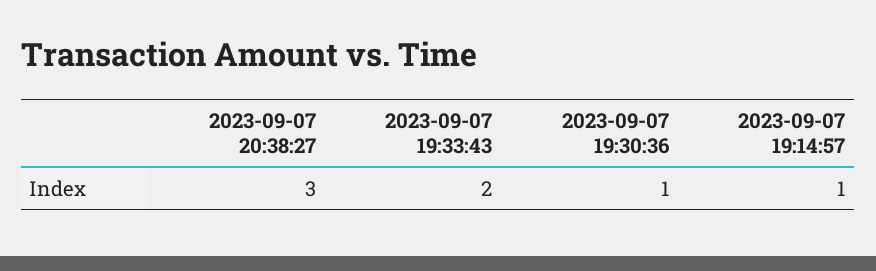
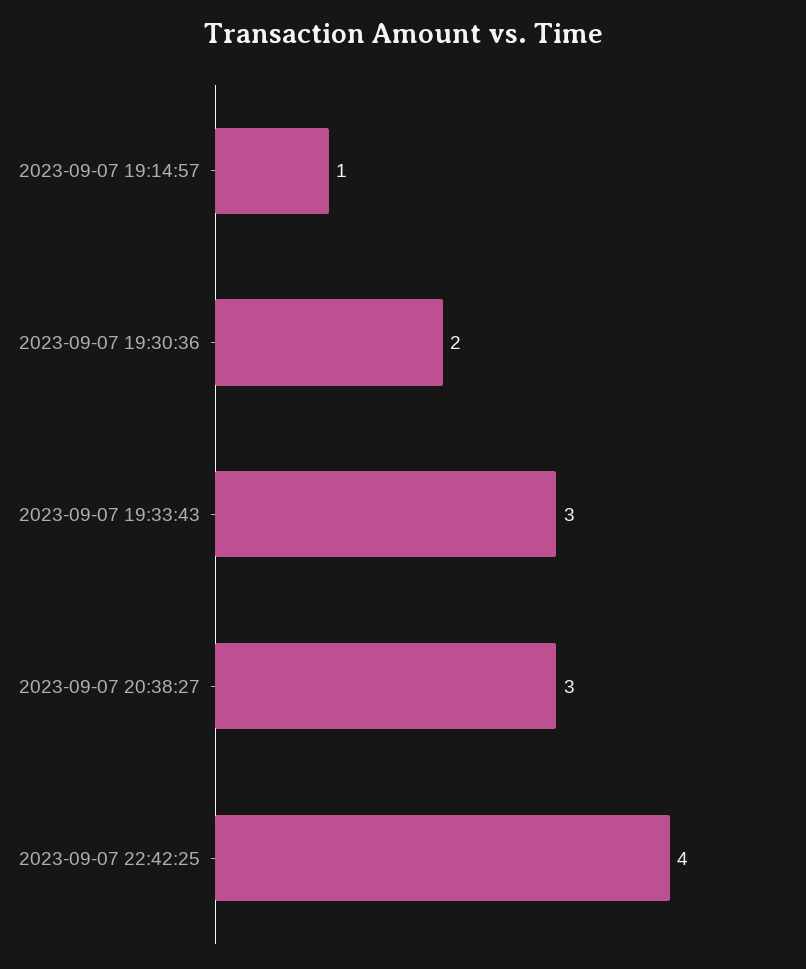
2023-09-07 19:33:43: 2 -> 3
2023-09-07 19:30:36: 1 -> 2
2023-09-07 22:42:25: none -> 4

